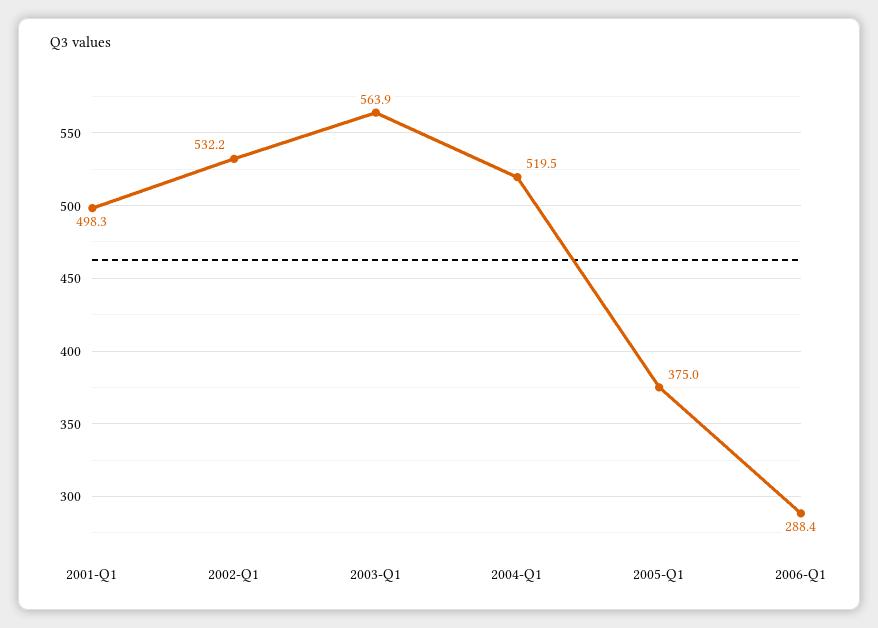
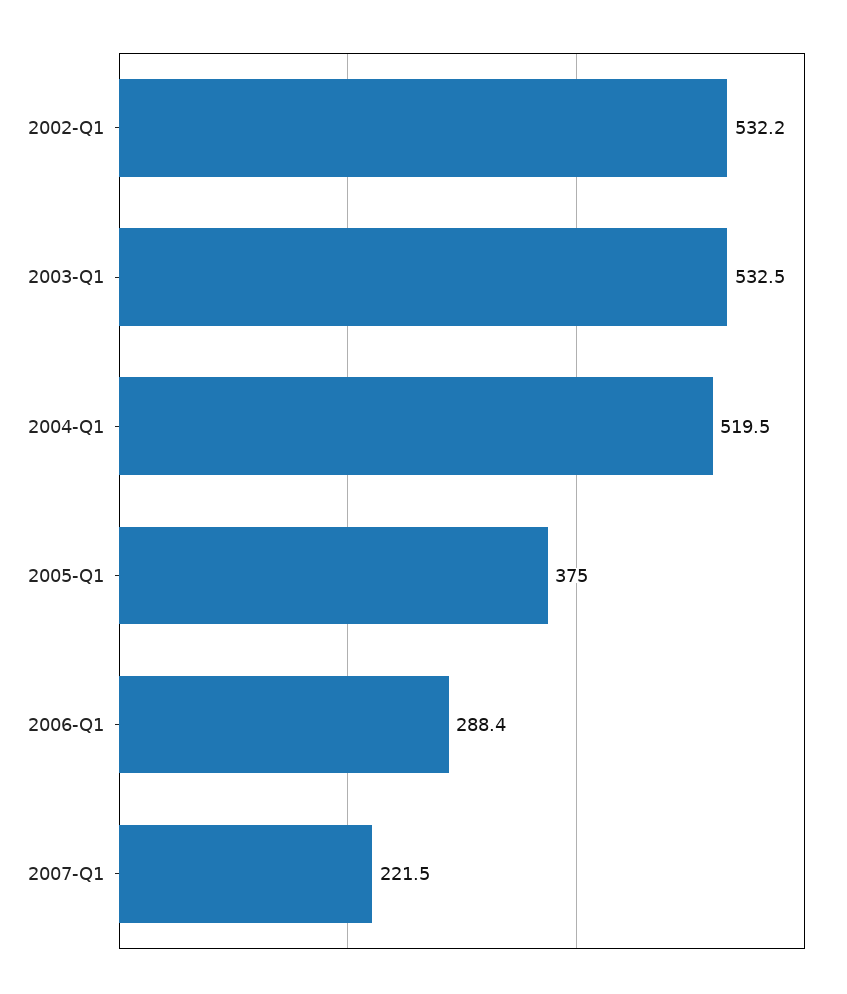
2001-Q1: 498.3 -> none
2003-Q1: 563.9 -> 532.5
2007-Q1: none -> 221.5

